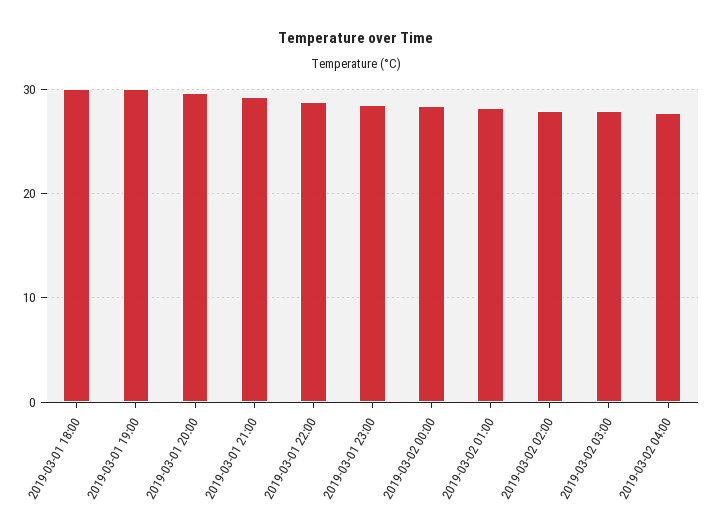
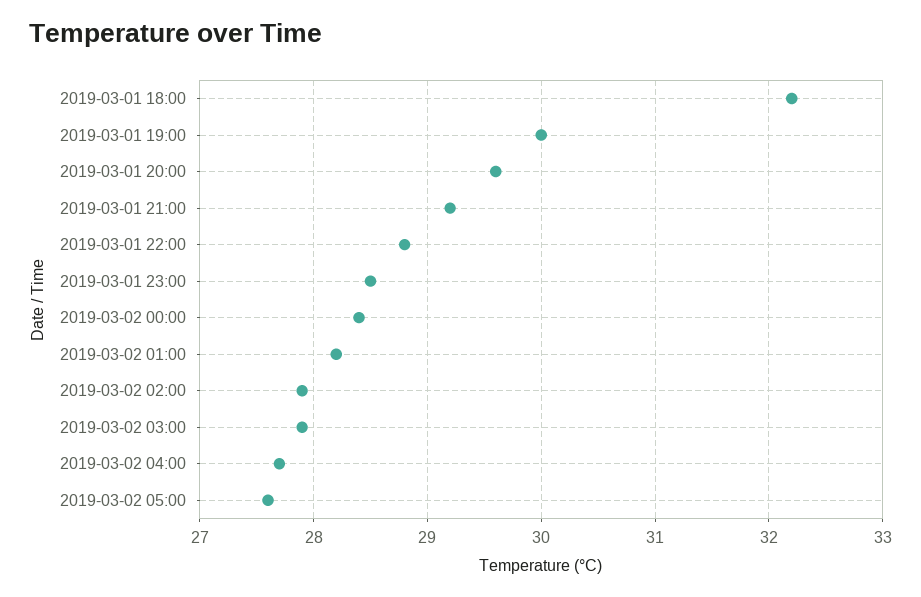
2019-03-01 18:00: 30 -> 32.2
2019-03-02 05:00: none -> 27.6

